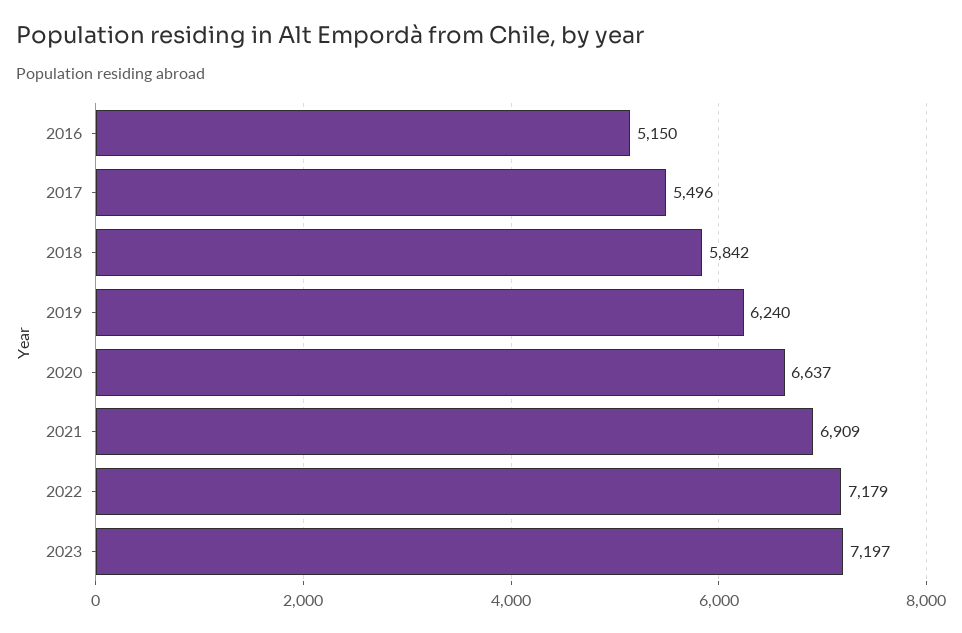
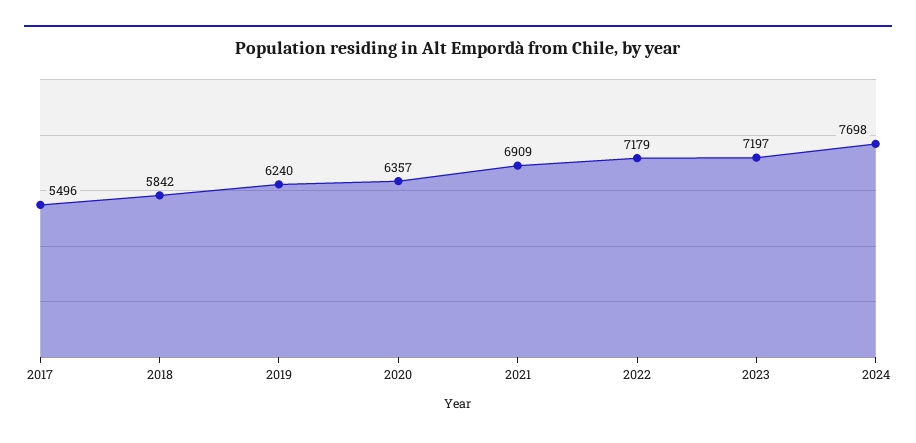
2016: 5150 -> none
2020: 6637 -> 6357
2024: none -> 7698

